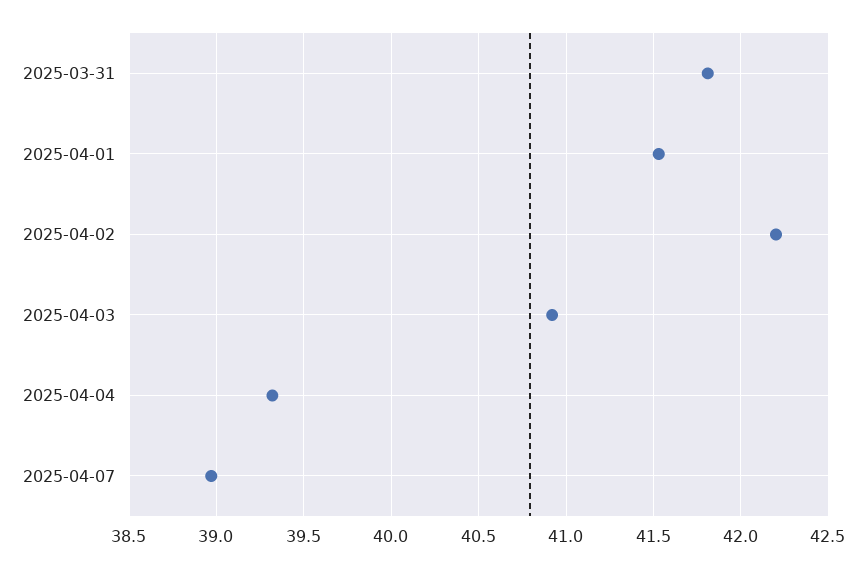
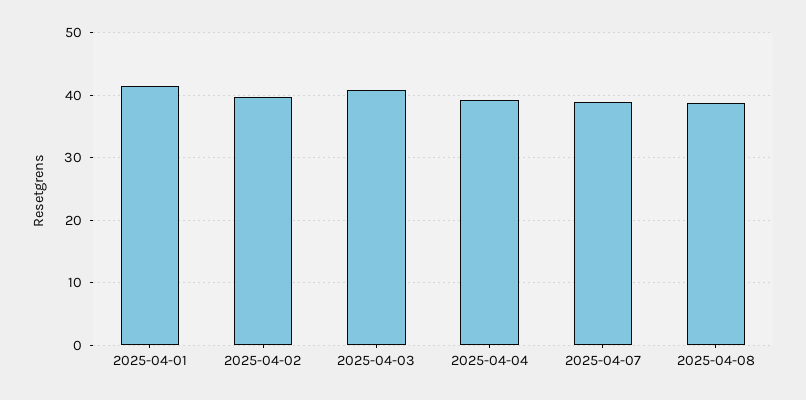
2025-03-31: 41.8 -> none
2025-04-02: 42.2 -> 40
2025-04-08: none -> 39

